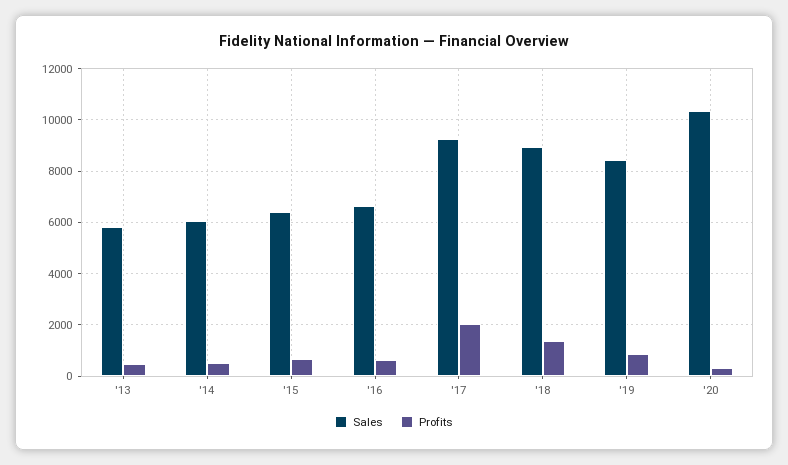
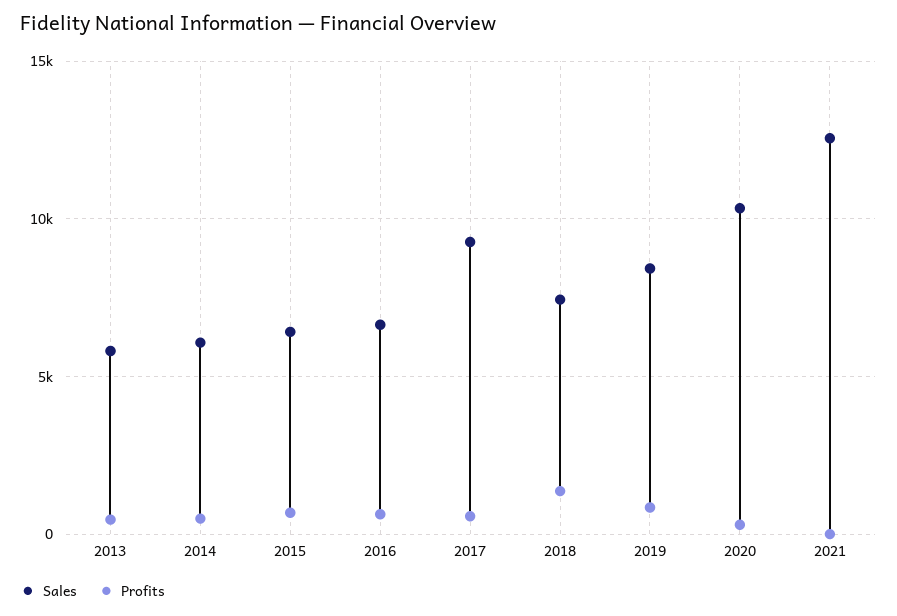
Profits, '17: 2000 -> 500
Sales, '18: 9000 -> 7500
Sales, 2021: none -> 12500
Profits, 2021: none -> 0

